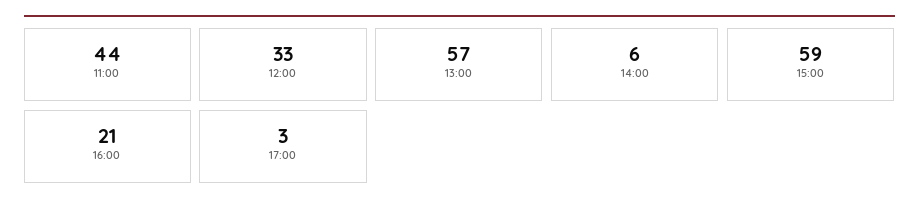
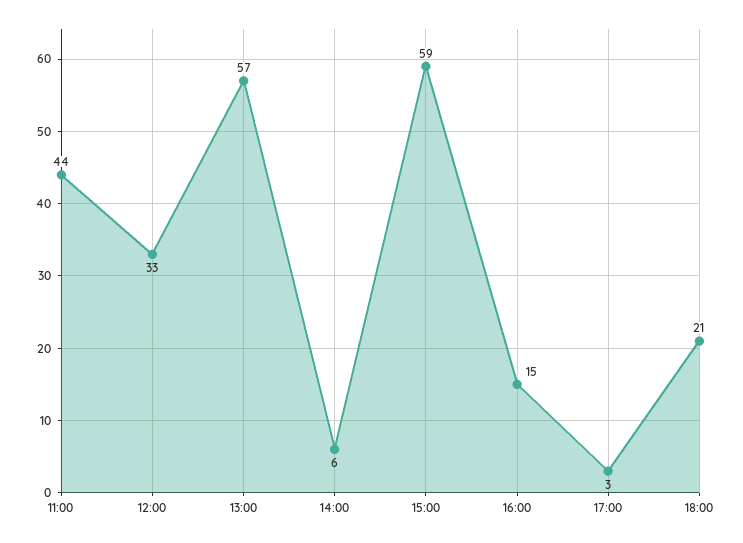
16:00: 21 -> 15
18:00: none -> 21

